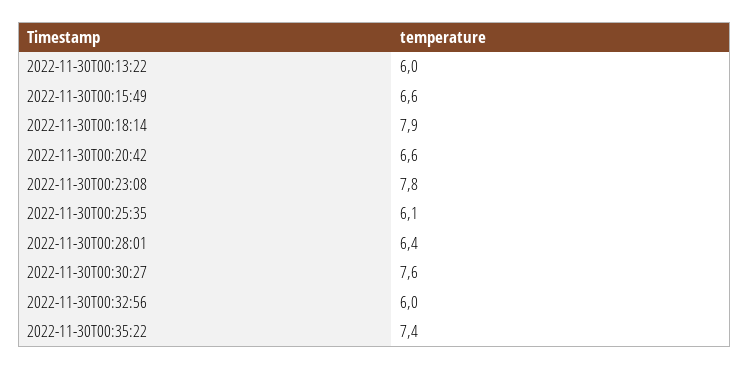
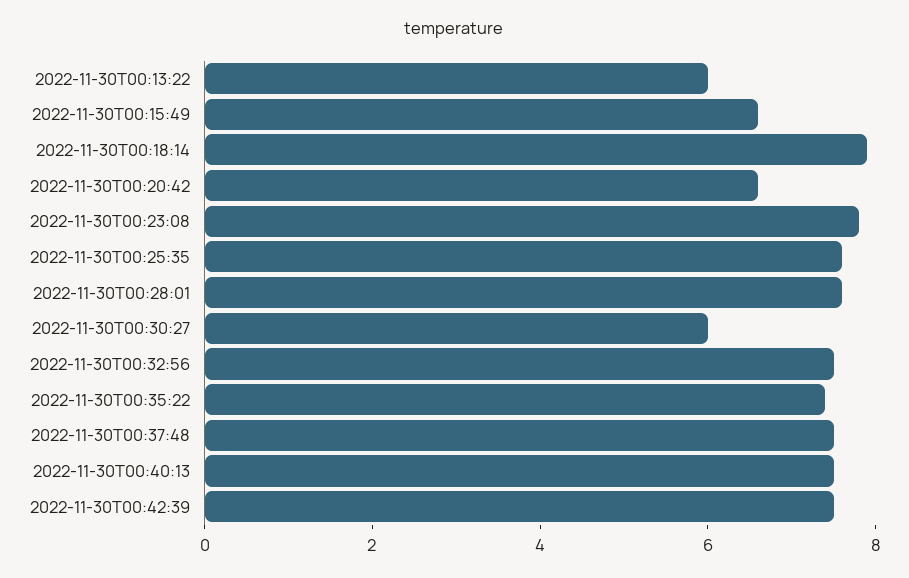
2022-11-30T00:25:35: 6.1 -> 7.5
2022-11-30T00:28:01: 6.4 -> 7.5
2022-11-30T00:30:27: 7.6 -> 6
2022-11-30T00:32:56: 6 -> 7.5
2022-11-30T00:37:48: none -> 7.5
2022-11-30T00:40:13: none -> 7.5
2022-11-30T00:42:39: none -> 7.5

